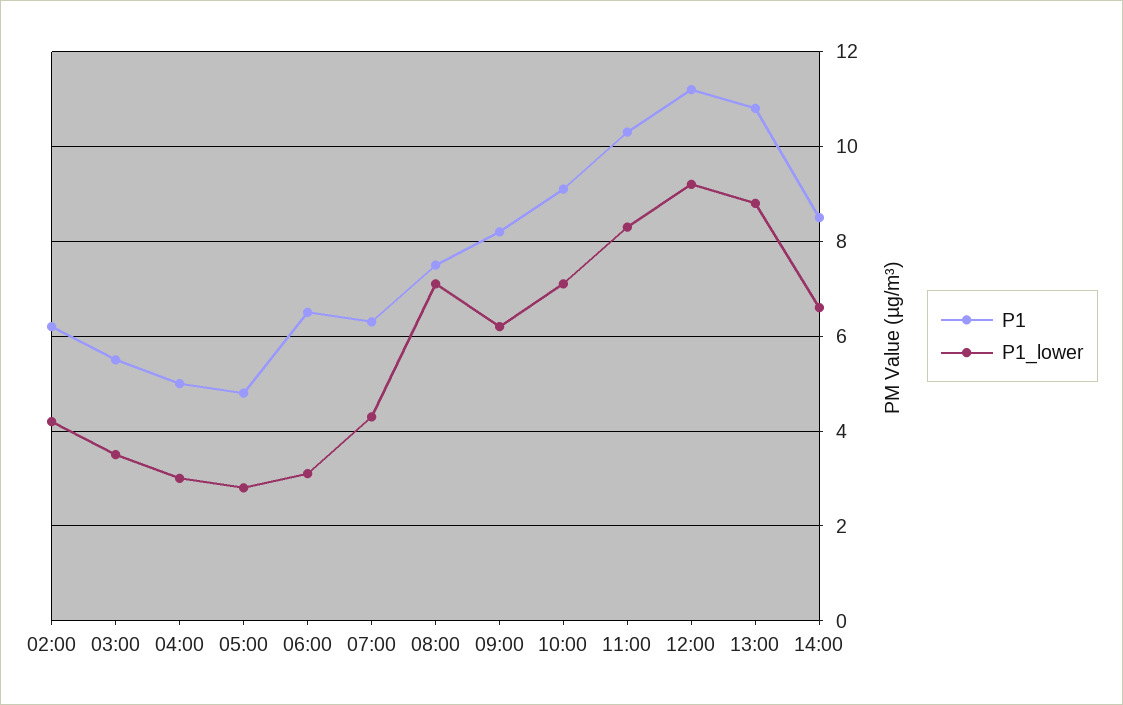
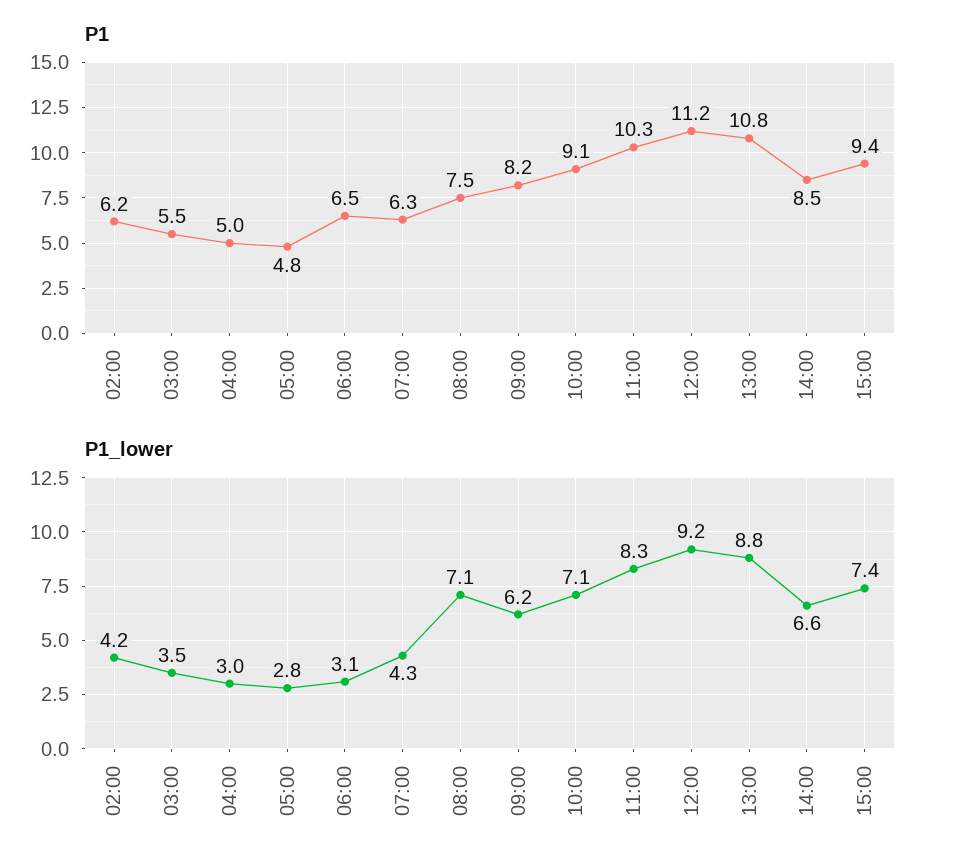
P1, 15:00: none -> 9.4
P1_lower, 15:00: none -> 7.4

